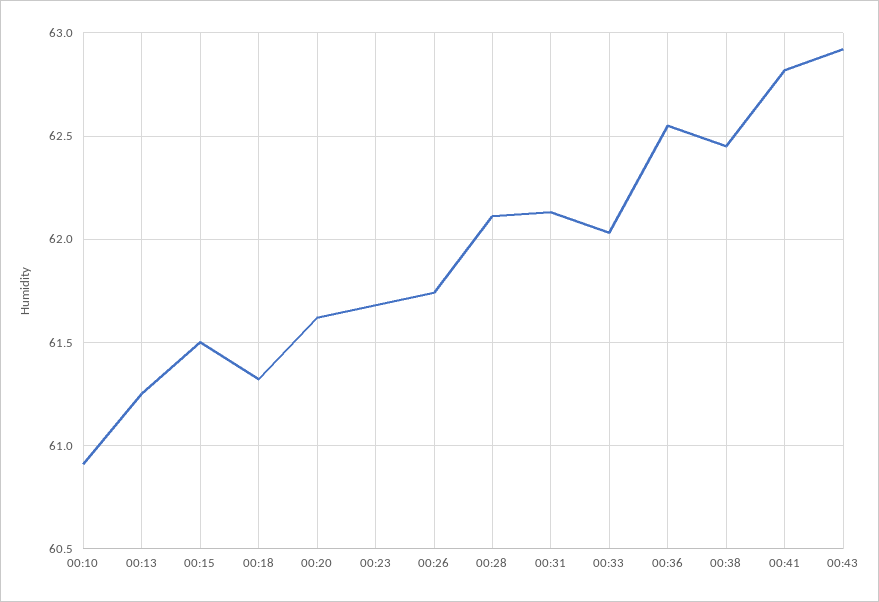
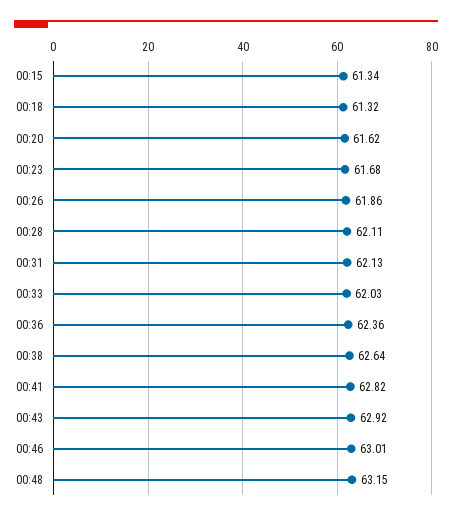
00:10: 60.9 -> none
00:13: 61.25 -> none
00:15: 61.5 -> 61.34
00:26: 61.75 -> 61.86
00:36: 62.55 -> 62.36
00:38: 62.45 -> 62.64
00:46: none -> 63.01
00:48: none -> 63.15

